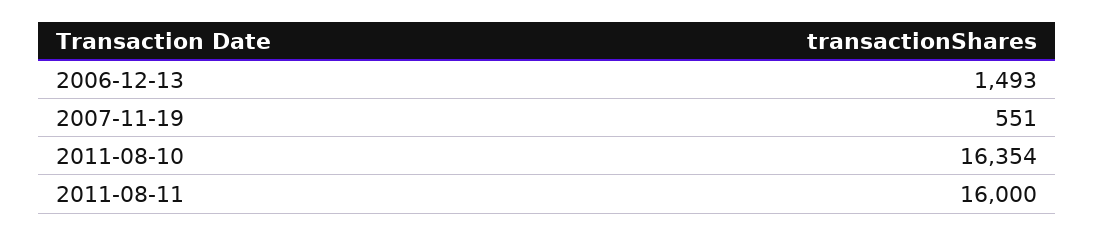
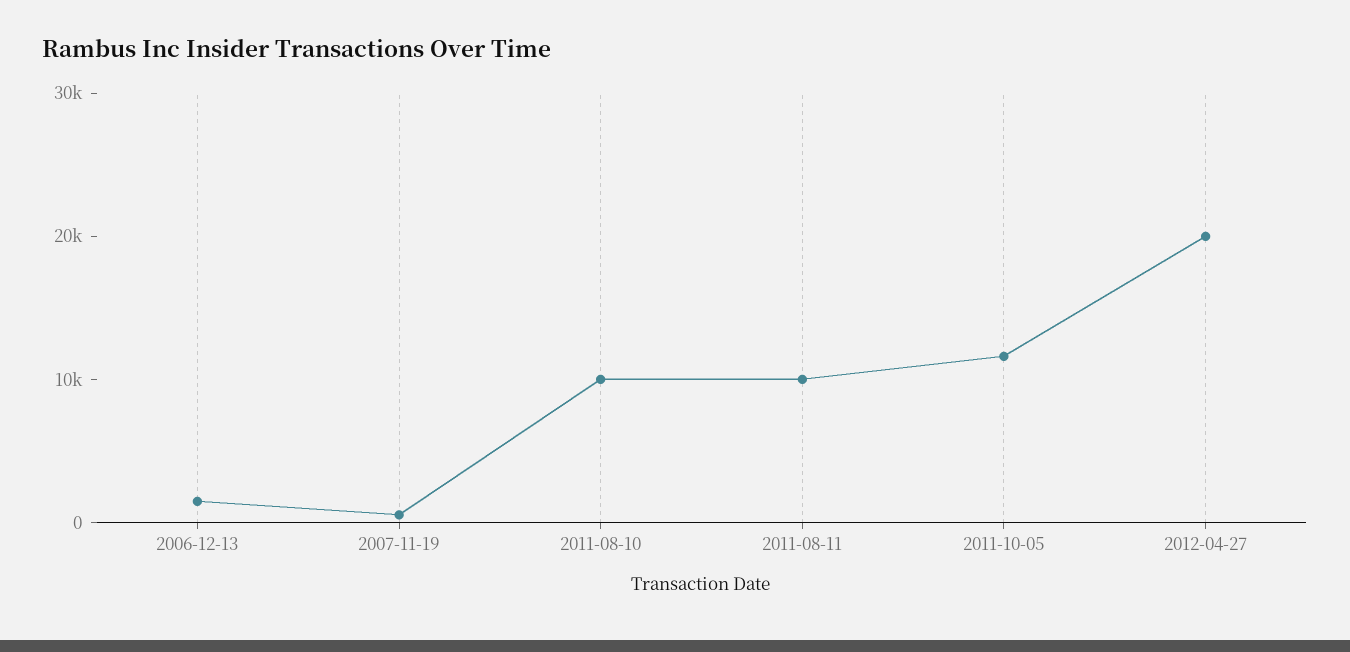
2011-08-10: 16354 -> 10000
2011-08-11: 16000 -> 10000
2011-10-05: none -> 12000
2012-04-27: none -> 20000

